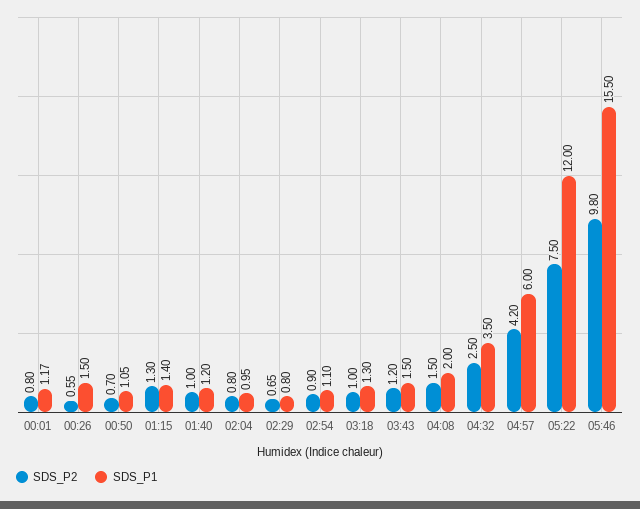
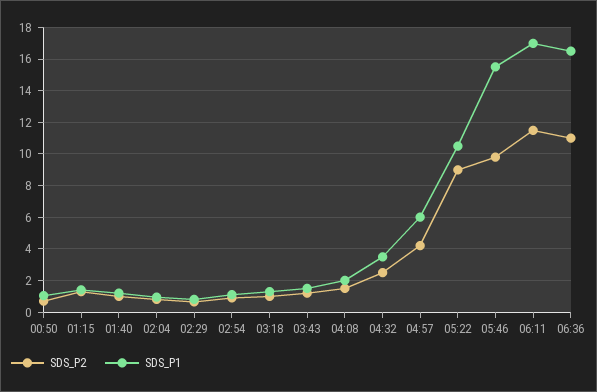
SDS_P2, 00:01: 0.8 -> none
SDS_P1, 00:01: 1.17 -> none
SDS_P2, 00:26: 0.55 -> none
SDS_P1, 00:26: 1.5 -> none
SDS_P2, 05:22: 7.5 -> 9
SDS_P1, 05:22: 12 -> 10.5
SDS_P2, 06:11: none -> 11.5
SDS_P1, 06:11: none -> 17
SDS_P2, 06:36: none -> 11
SDS_P1, 06:36: none -> 16.5

